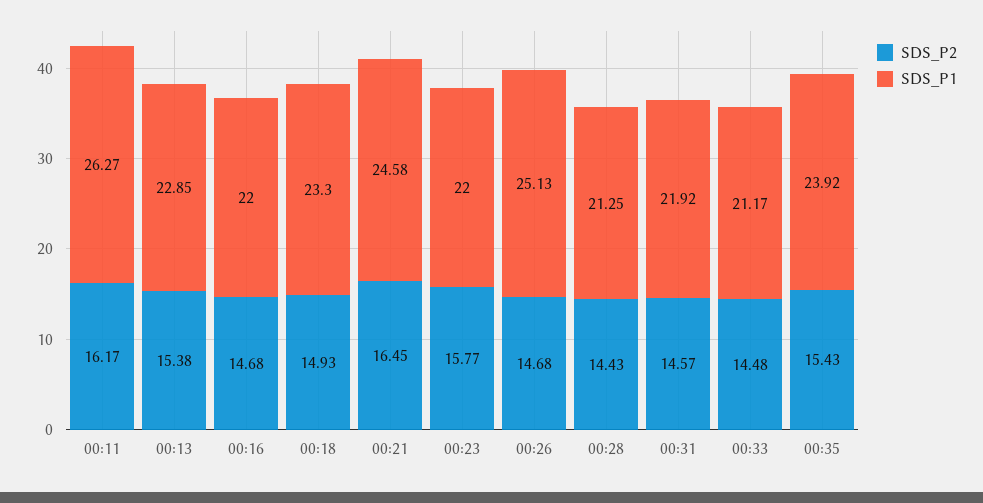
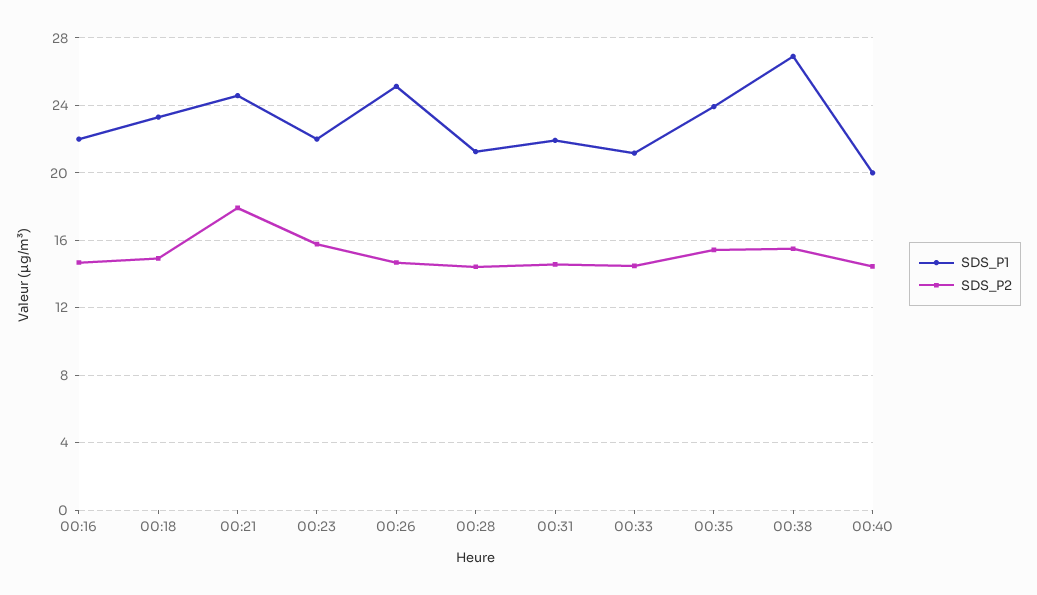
SDS_P2, 00:11: 16.17 -> none
SDS_P1, 00:11: 26.27 -> none
SDS_P2, 00:13: 15.38 -> none
SDS_P1, 00:13: 22.85 -> none
SDS_P2, 00:21: 16.45 -> 18
SDS_P1, 00:38: none -> 27
SDS_P2, 00:38: none -> 15.5
SDS_P1, 00:40: none -> 20
SDS_P2, 00:40: none -> 14.5

